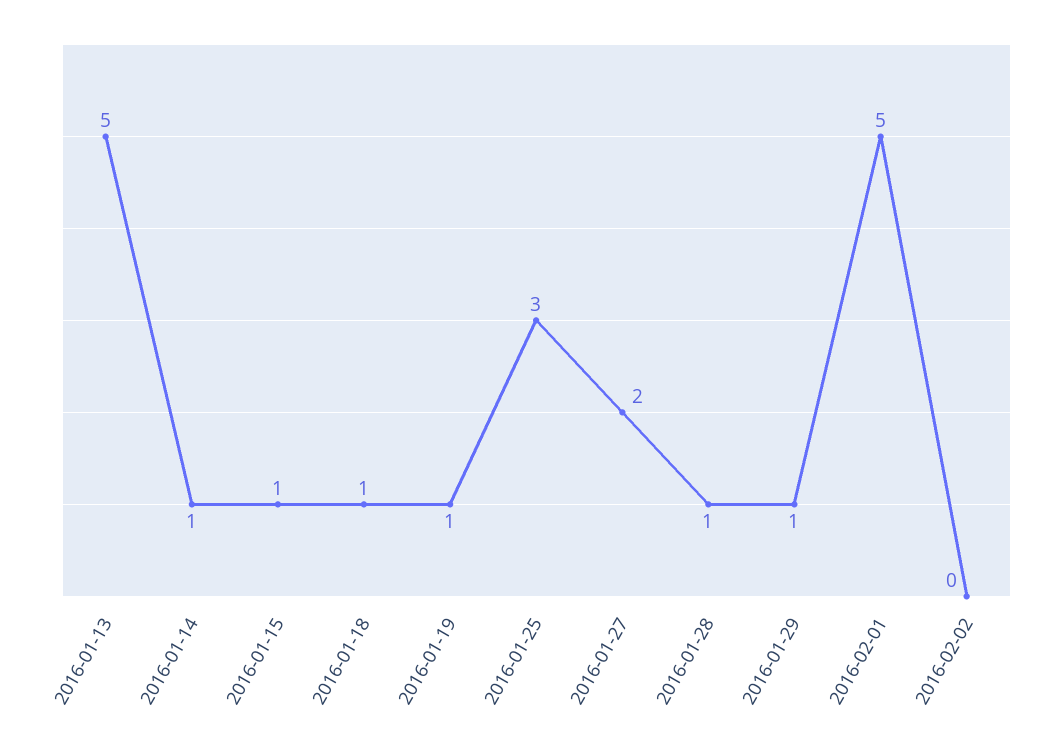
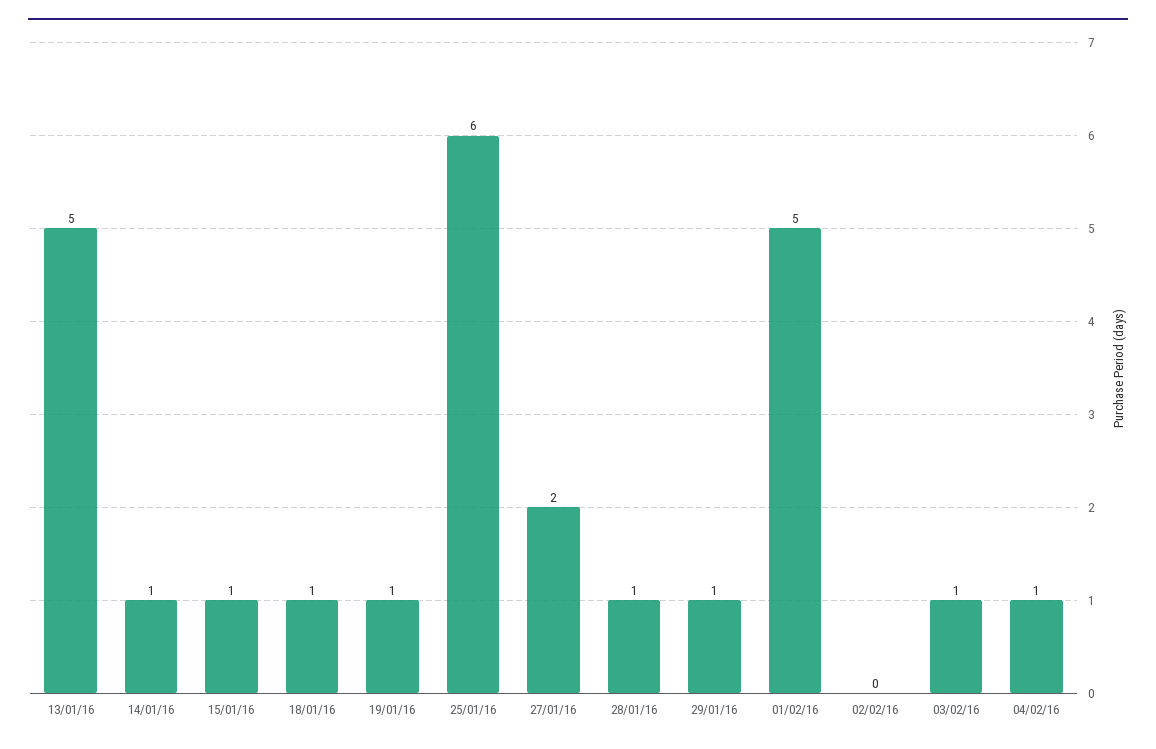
2016-01-25: 3 -> 6
03/02/16: none -> 1
04/02/16: none -> 1

